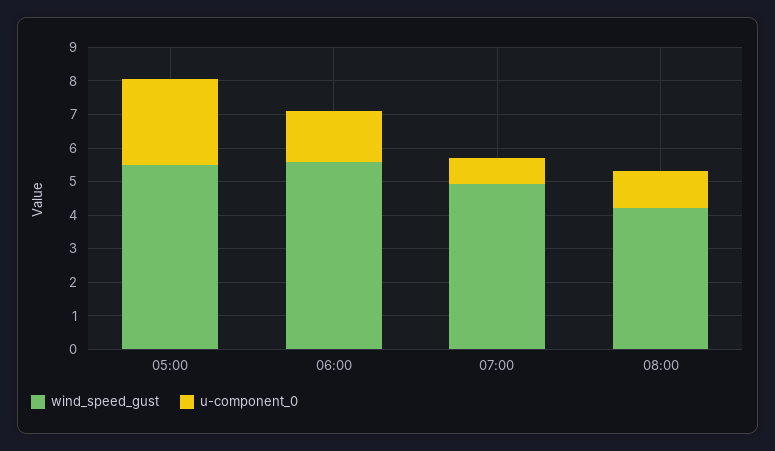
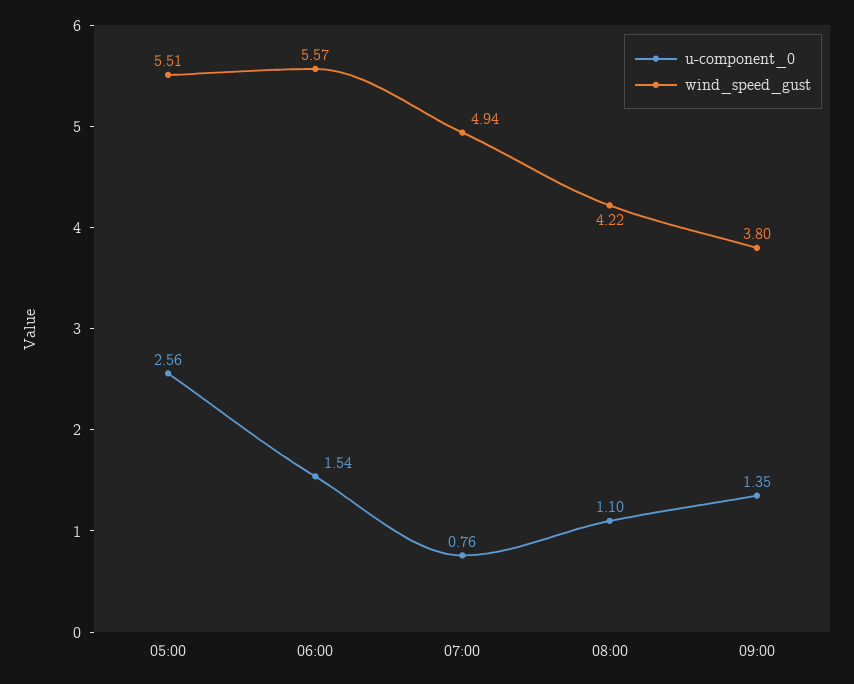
u-component_0, 09:00: none -> 1.35
wind_speed_gust, 09:00: none -> 3.8

